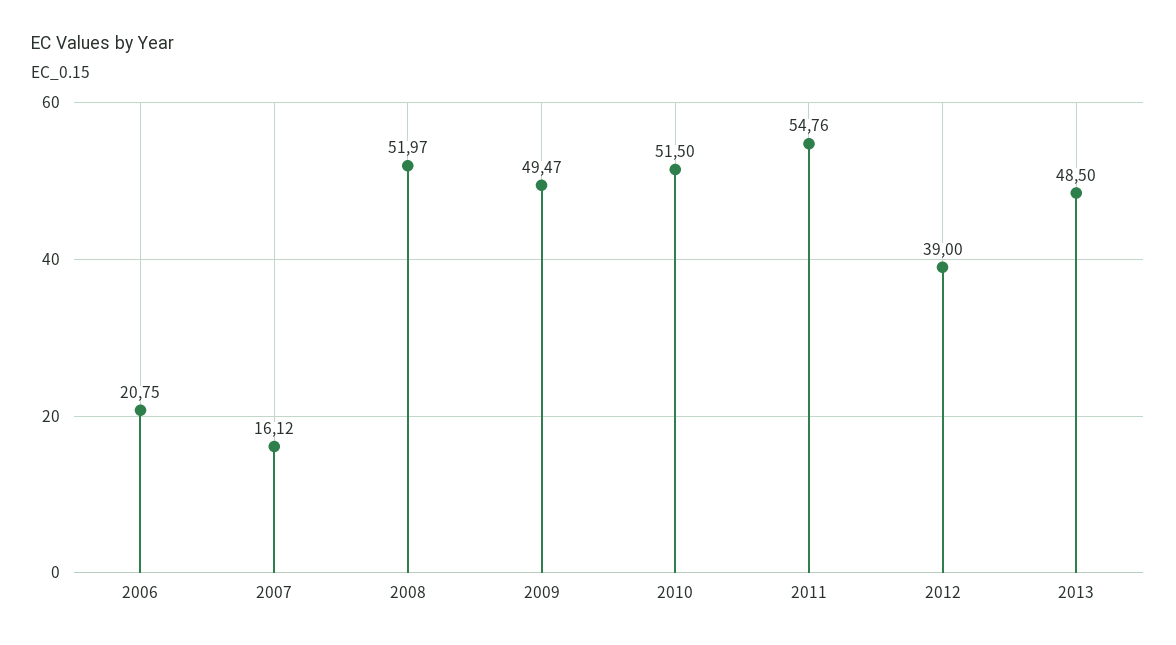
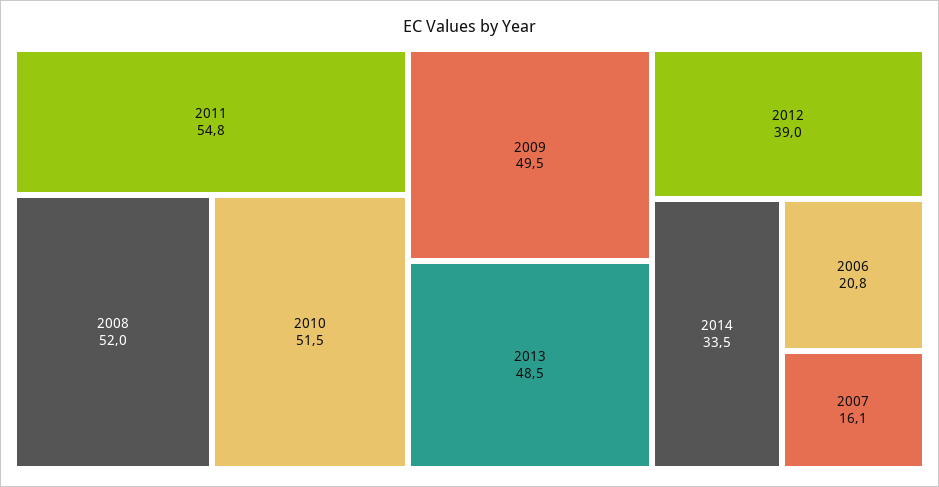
2014: none -> 33.5

